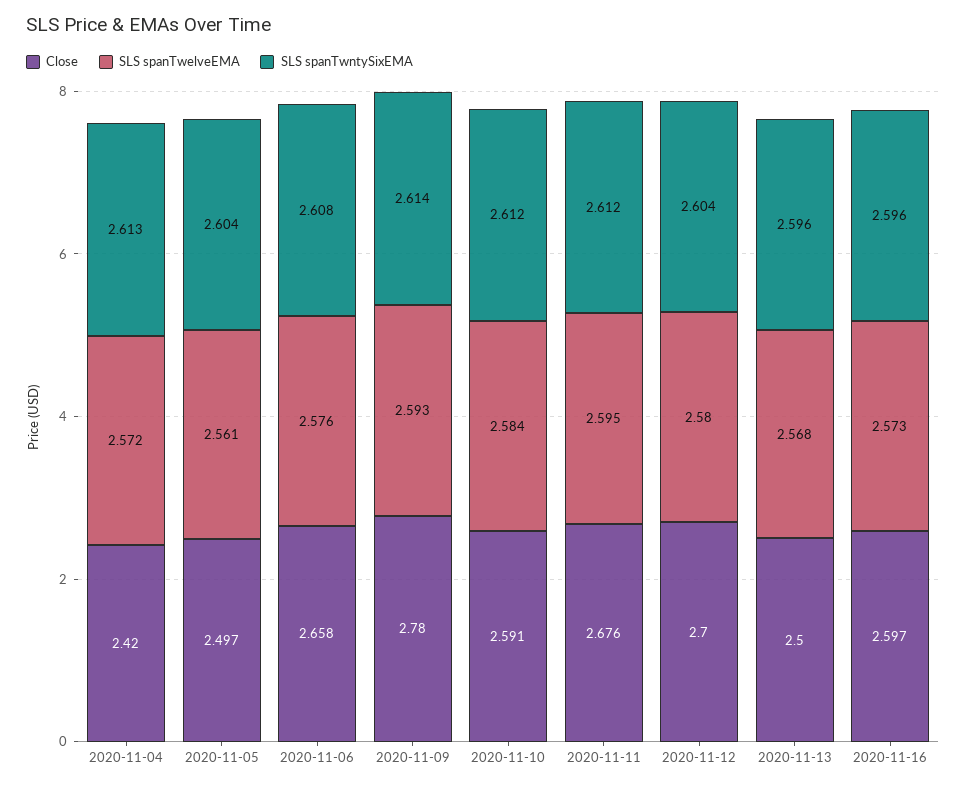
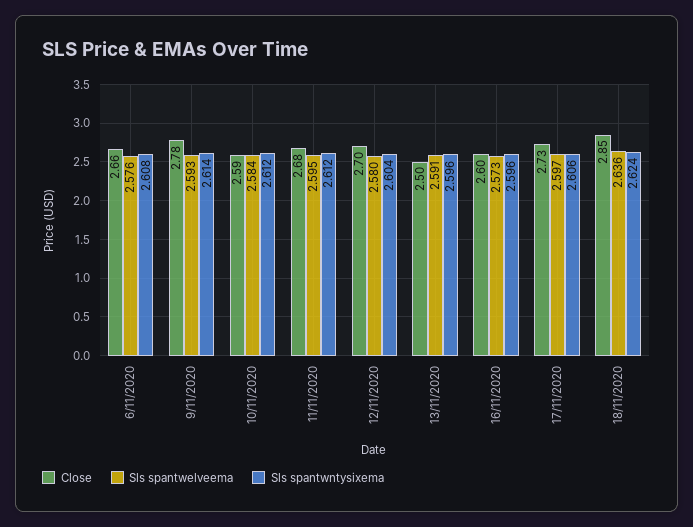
Close, 2020-11-04: 2.42 -> none
SLS spanTwelveEMA, 2020-11-04: 2.572 -> none
SLS spanTwntySixEMA, 2020-11-04: 2.613 -> none
Close, 2020-11-05: 2.497 -> none
SLS spanTwelveEMA, 2020-11-05: 2.561 -> none
SLS spanTwntySixEMA, 2020-11-05: 2.604 -> none
SLS spanTwelveEMA, 2020-11-13: 2.568 -> 2.591
Close, 17/11/2020: none -> 2.73
SLS spanTwelveEMA, 17/11/2020: none -> 2.597
SLS spanTwntySixEMA, 17/11/2020: none -> 2.606
Close, 18/11/2020: none -> 2.85
SLS spanTwelveEMA, 18/11/2020: none -> 2.636
SLS spanTwntySixEMA, 18/11/2020: none -> 2.624

